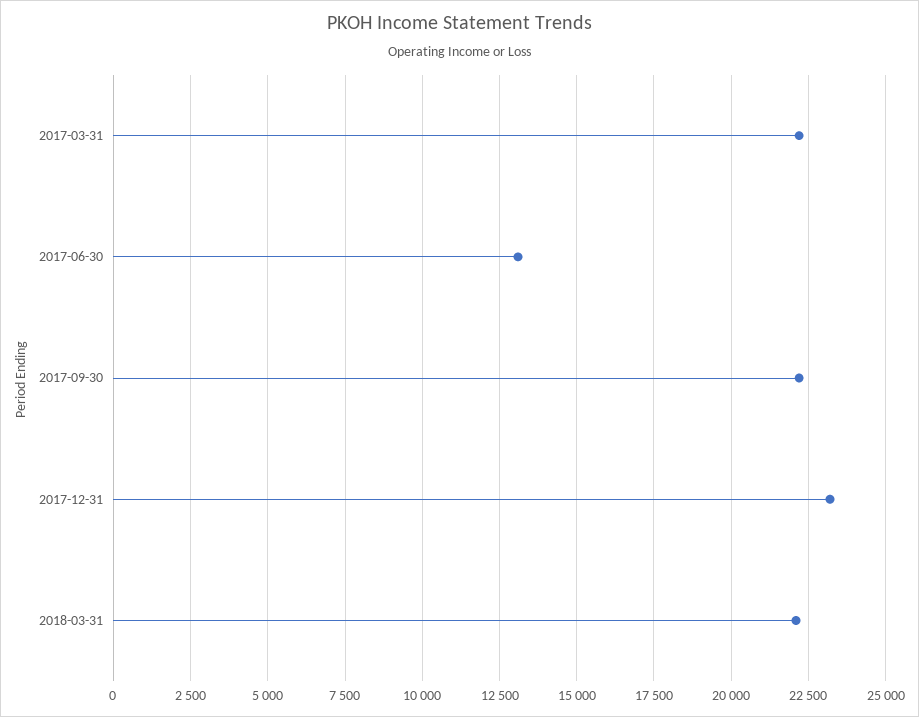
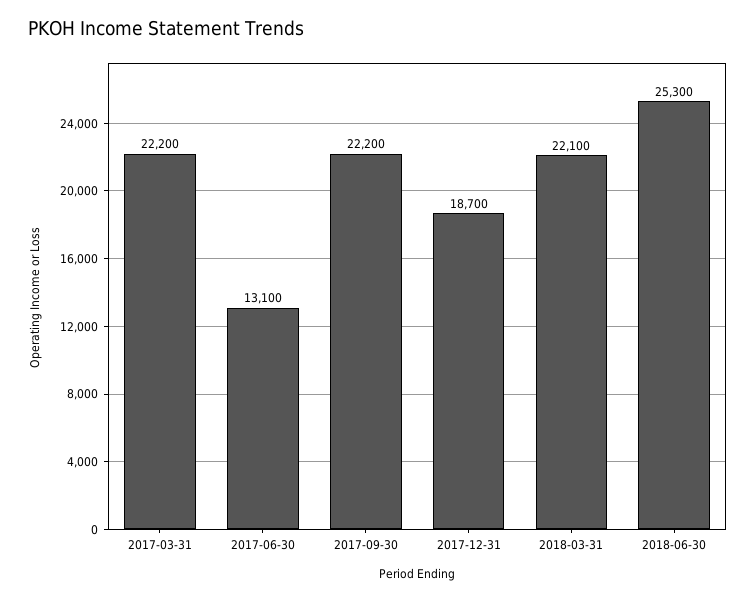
2017-12-31: 23250 -> 18700
2018-06-30: none -> 25300

